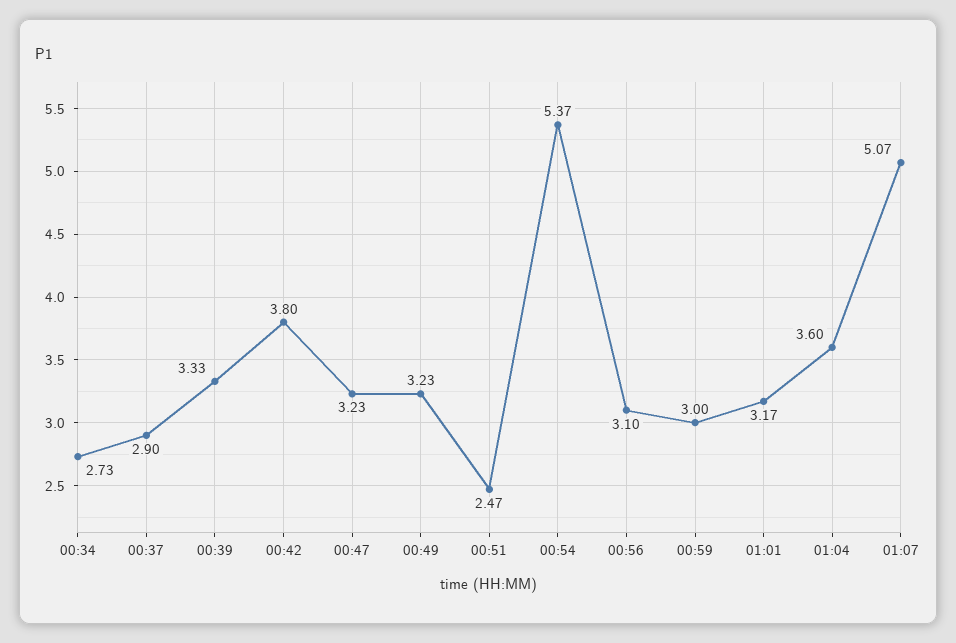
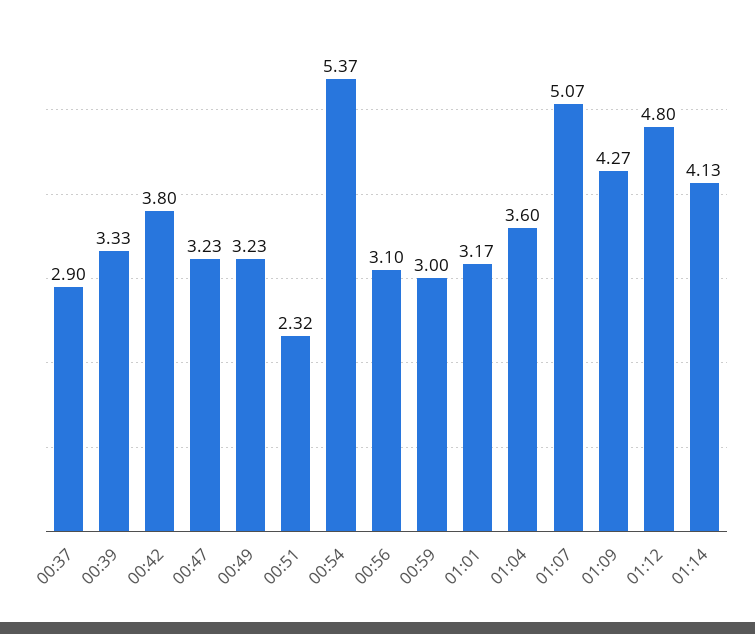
00:34: 2.73 -> none
00:51: 2.47 -> 2.32
01:09: none -> 4.27
01:12: none -> 4.8
01:14: none -> 4.13

